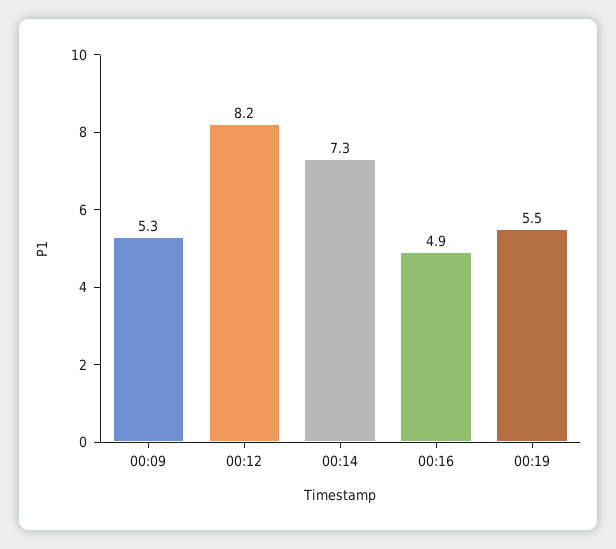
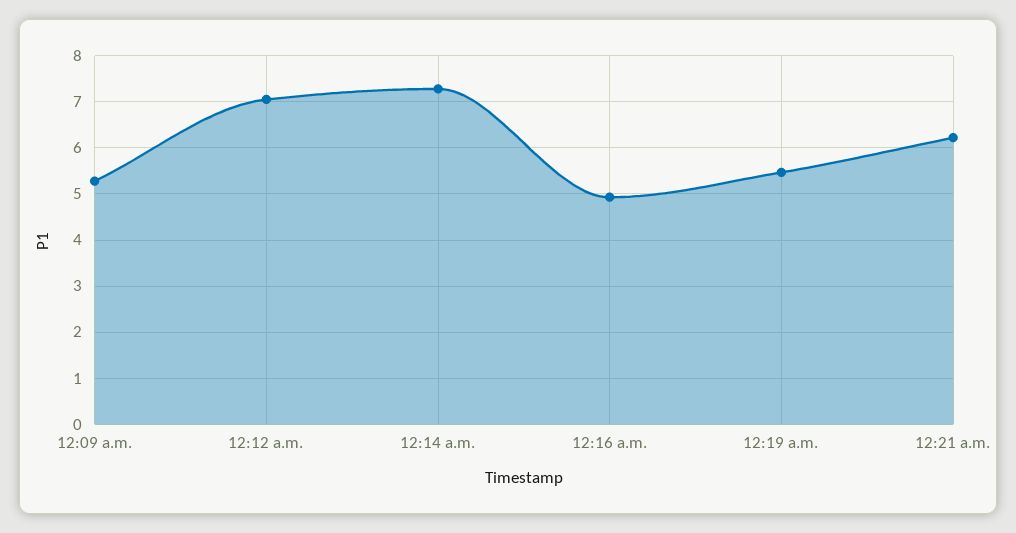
00:12: 8.2 -> 7
12:21 a.m.: none -> 6.2

